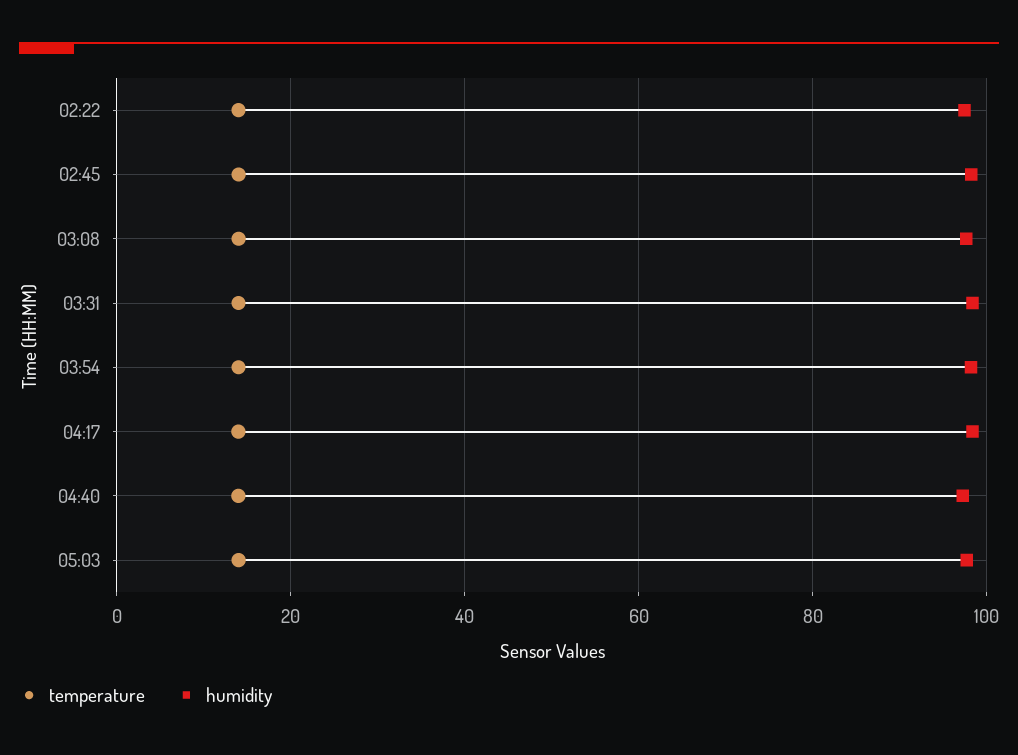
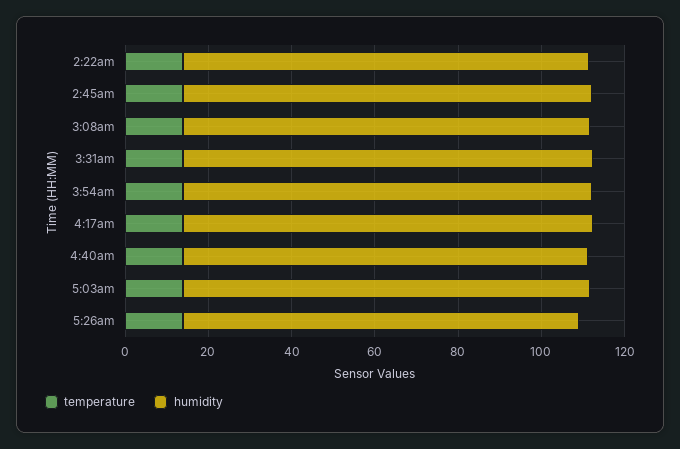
temperature, 5:26am: none -> 15
humidity, 5:26am: none -> 95

